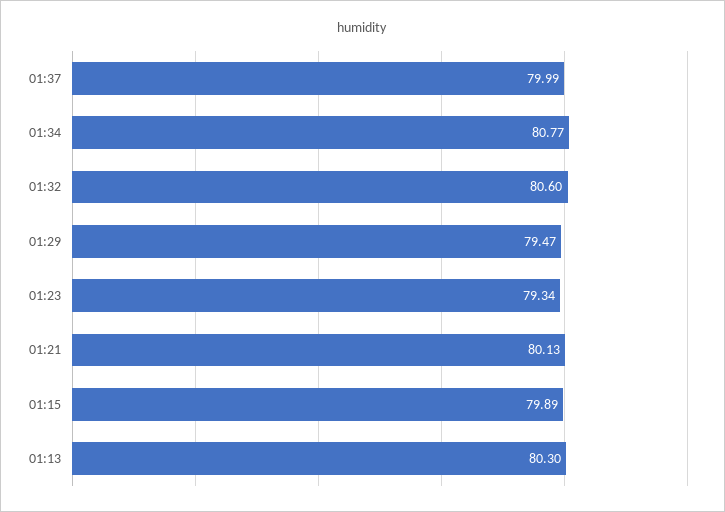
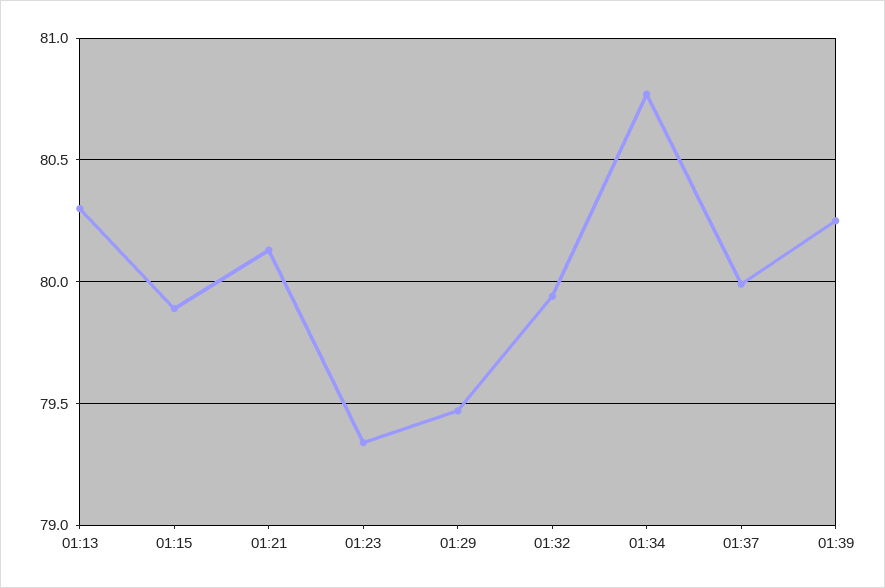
01:32: 80.6 -> 79.95
01:39: none -> 80.25

